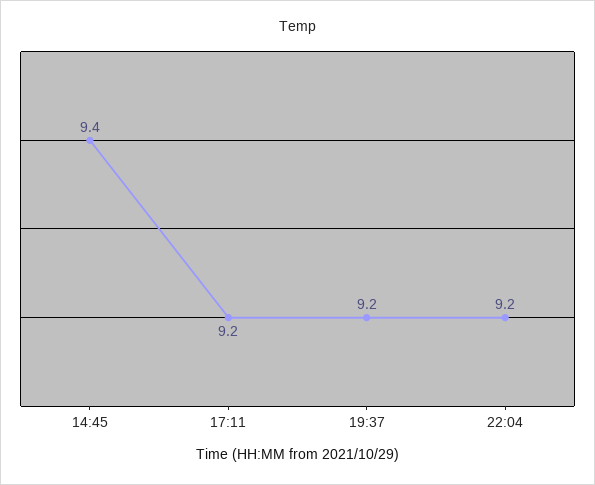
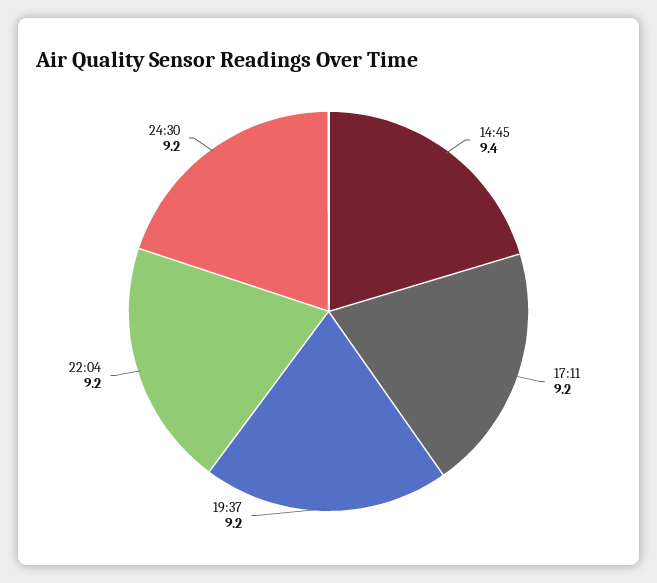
24:30: none -> 9.2

